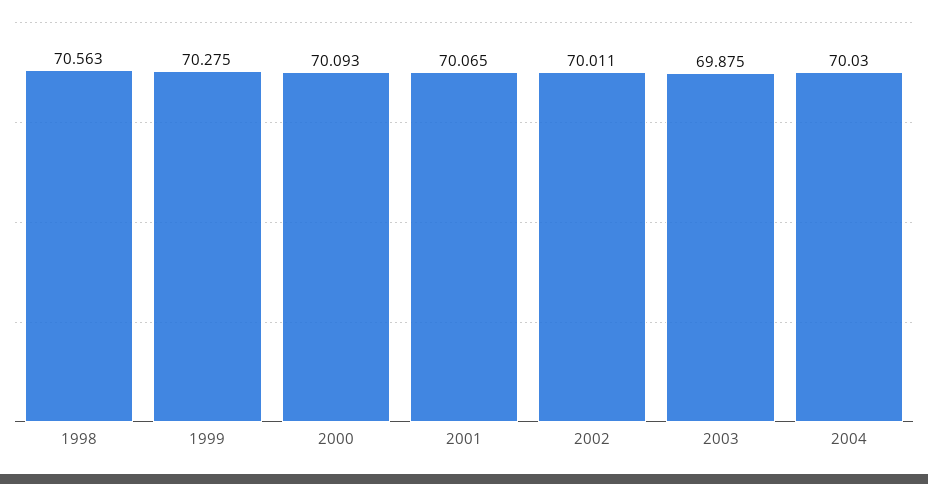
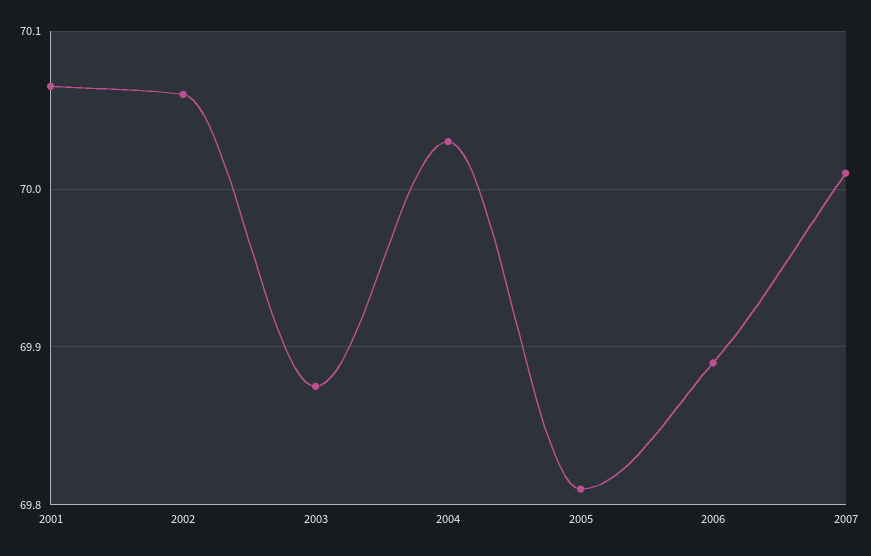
1998: 70.563 -> none
1999: 70.275 -> none
2000: 70.093 -> none
2002: 70.011 -> 70.06
2005: none -> 69.81
2006: none -> 69.89
2007: none -> 70.01

